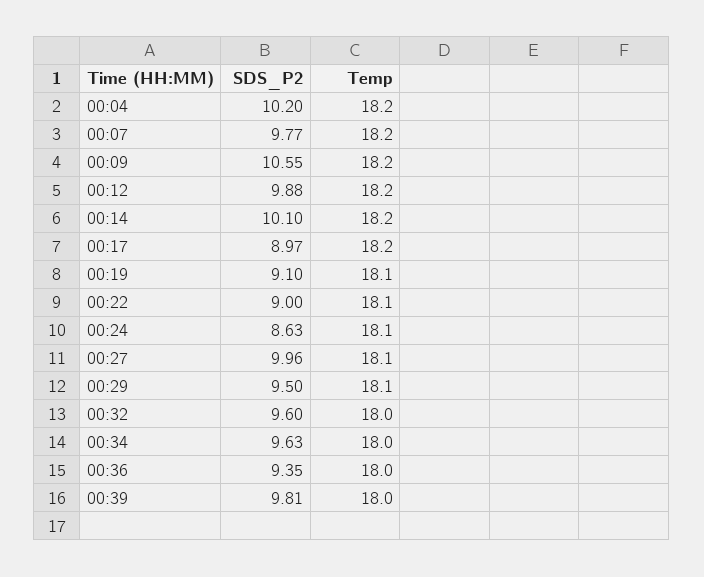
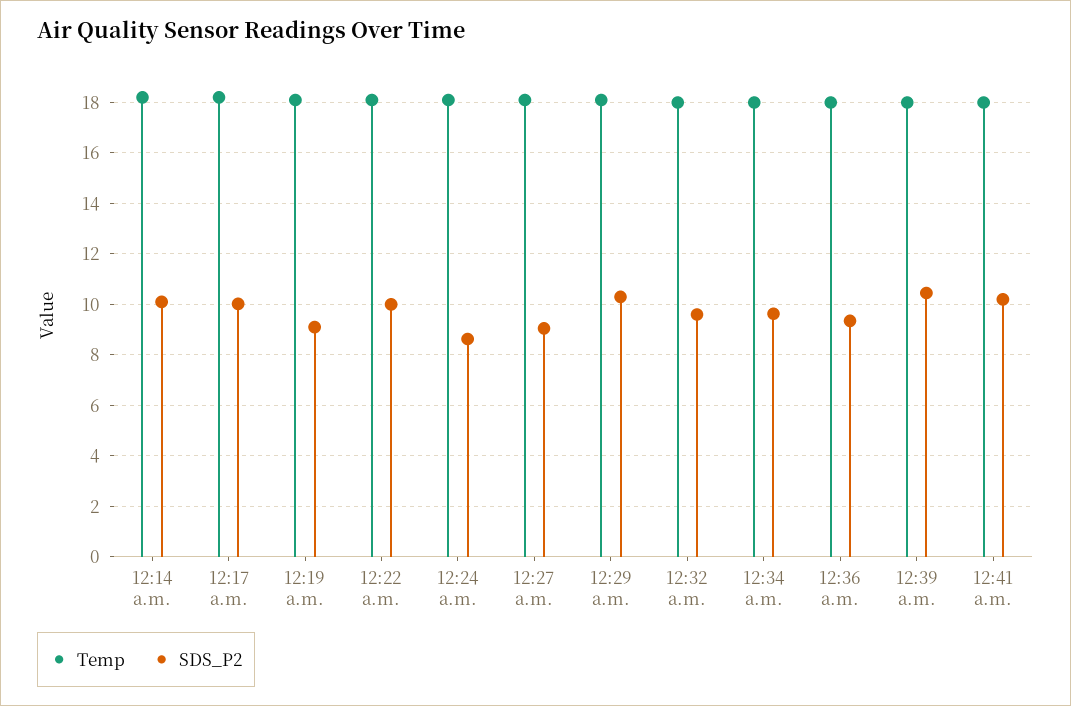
SDS_P2, 00:04: 10.2 -> none
Temp, 00:04: 18.2 -> none
SDS_P2, 00:07: 9.77 -> none
Temp, 00:07: 18.2 -> none
SDS_P2, 00:09: 10.55 -> none
Temp, 00:09: 18.2 -> none
SDS_P2, 00:12: 9.88 -> none
Temp, 00:12: 18.2 -> none
SDS_P2, 00:17: 8.97 -> 10
SDS_P2, 00:22: 9 -> 10
SDS_P2, 00:27: 9.96 -> 9
SDS_P2, 00:29: 9.5 -> 10.25
SDS_P2, 00:39: 9.81 -> 10.5
Temp, 12:41 a.m.: none -> 18
SDS_P2, 12:41 a.m.: none -> 10.25

